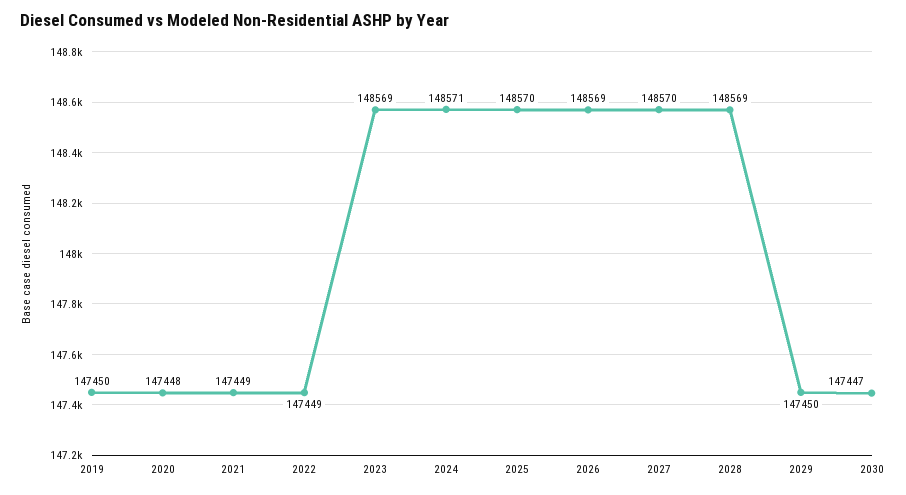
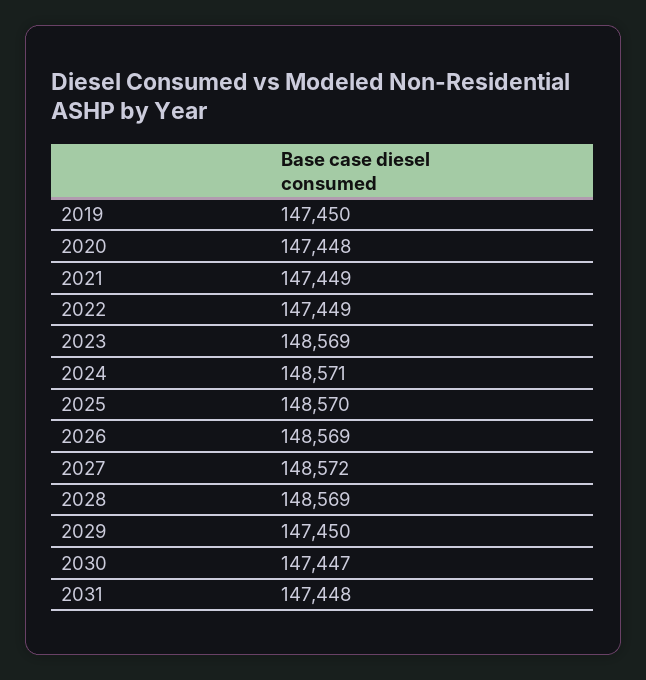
2027: 148570 -> 148572
2031: none -> 147448

